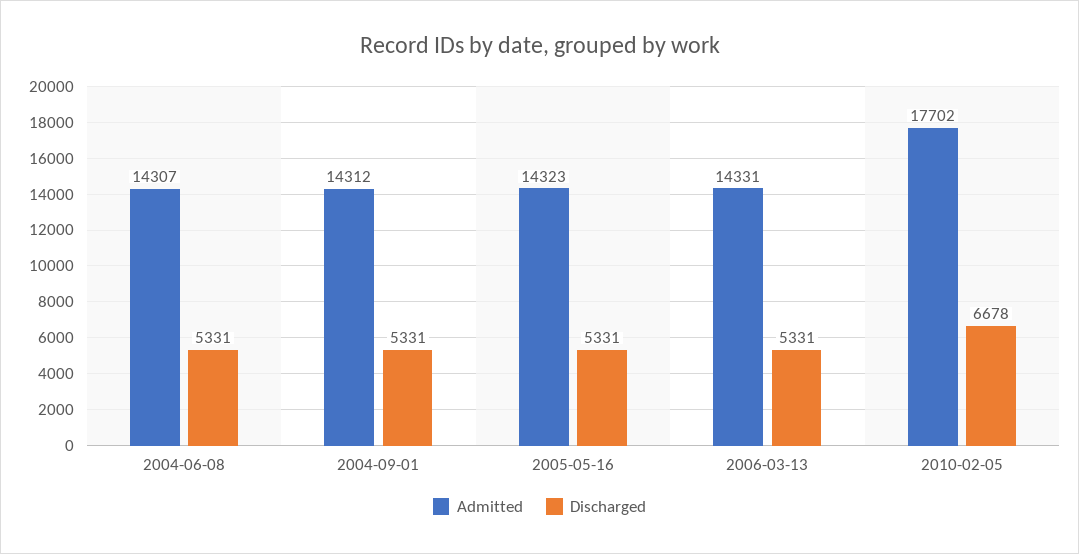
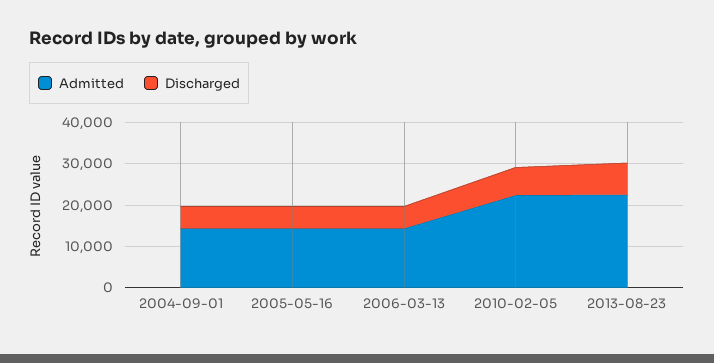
Admitted, 2004-06-08: 14307 -> none
Discharged, 2004-06-08: 5331 -> none
Admitted, 2010-02-05: 17702 -> 22000
Admitted, 2013-08-23: none -> 22000
Discharged, 2013-08-23: none -> 8000

